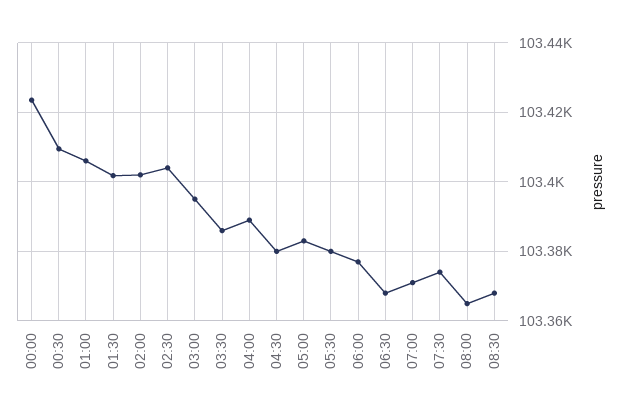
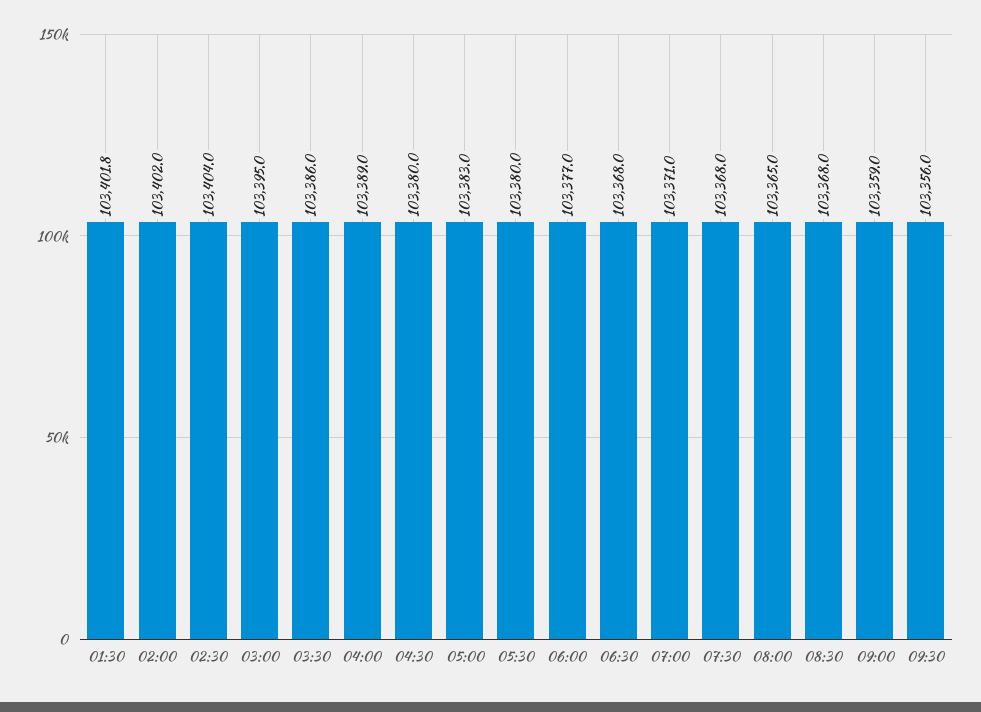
00:00: 103424 -> none
00:30: 103410 -> none
01:00: 103406 -> none
07:30: 103374 -> 103368
09:00: none -> 103359
09:30: none -> 103356

